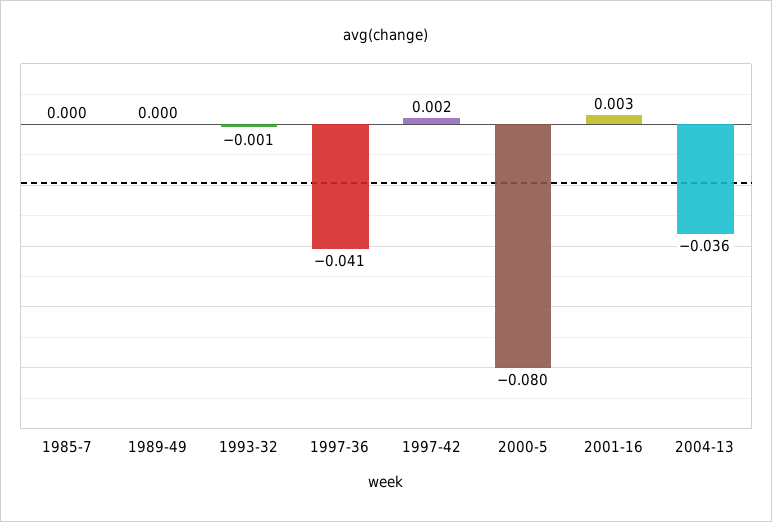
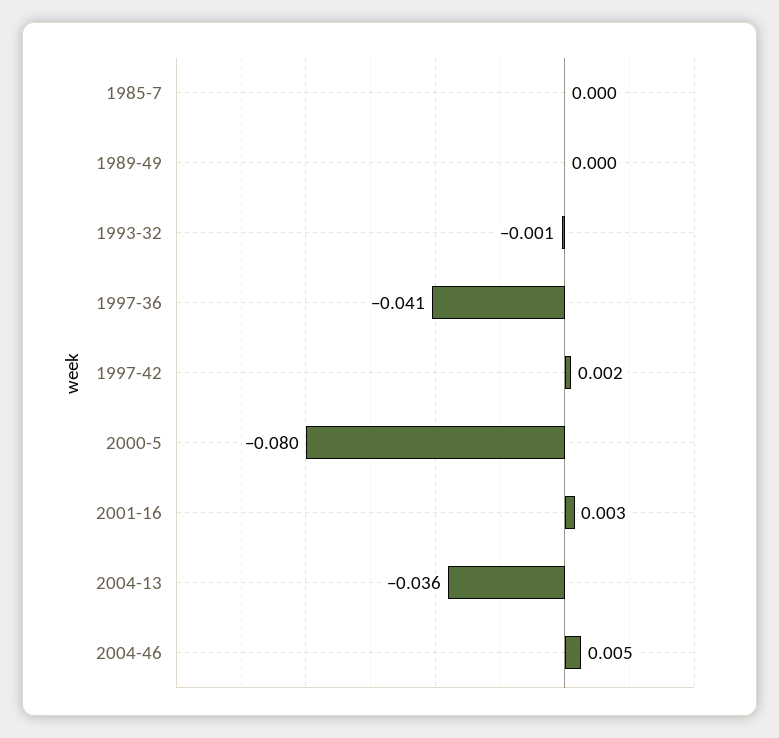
2004-46: none -> 0.005

